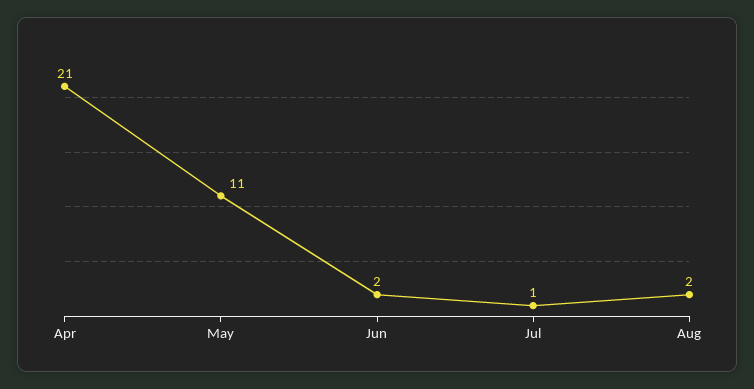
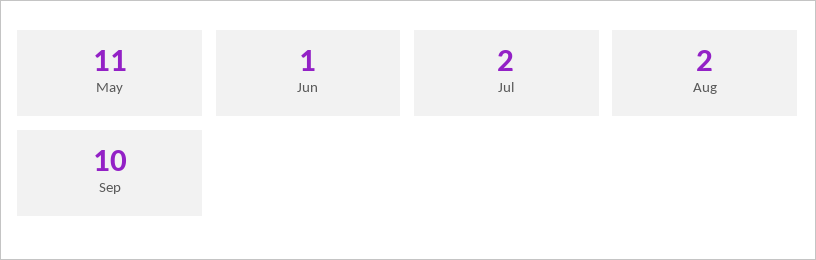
Apr: 21 -> none
Jun: 2 -> 1
Jul: 1 -> 2
Sep: none -> 10

